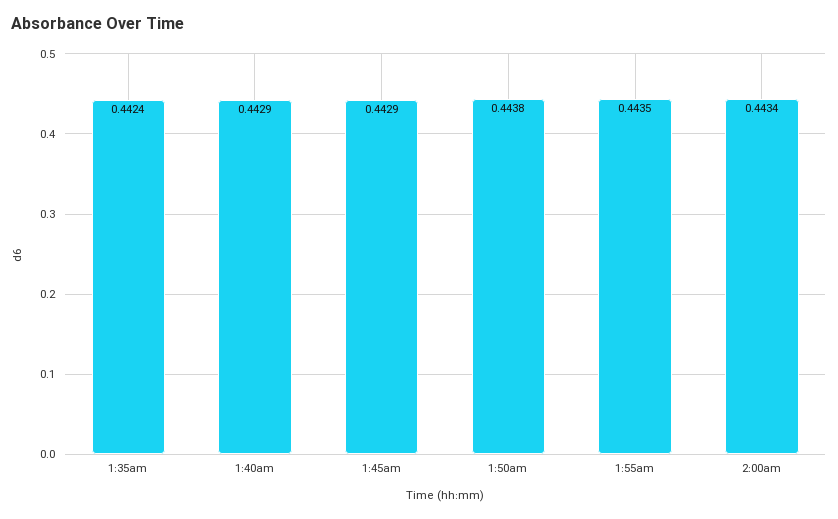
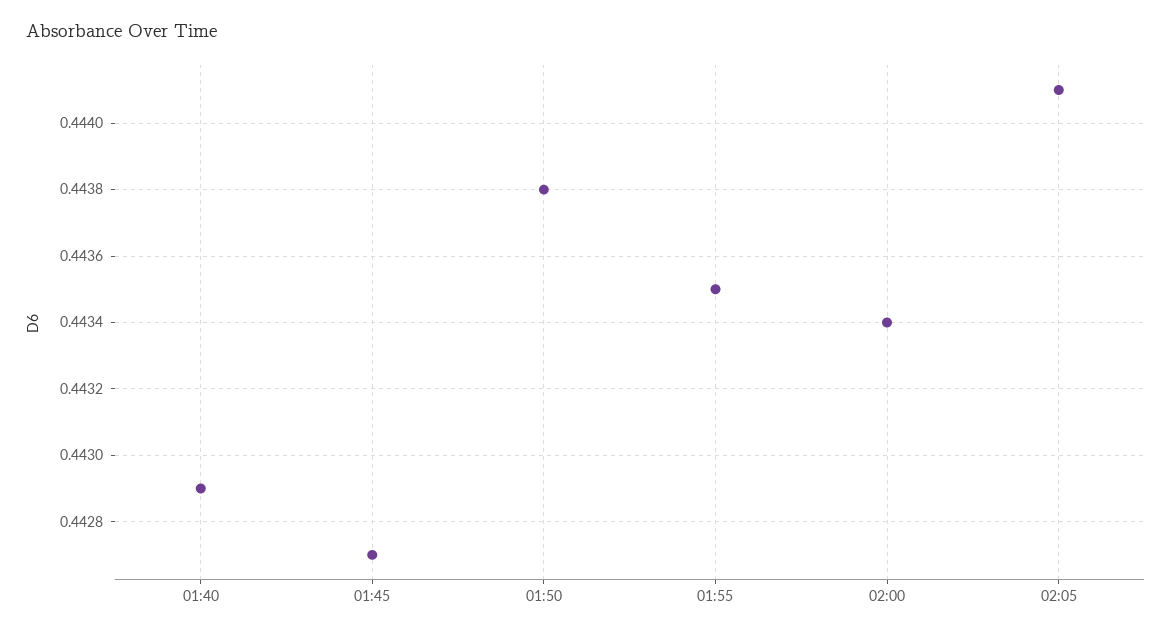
1:35am: 0.4424 -> none
1:45am: 0.4429 -> 0.4427
02:05: none -> 0.4441

